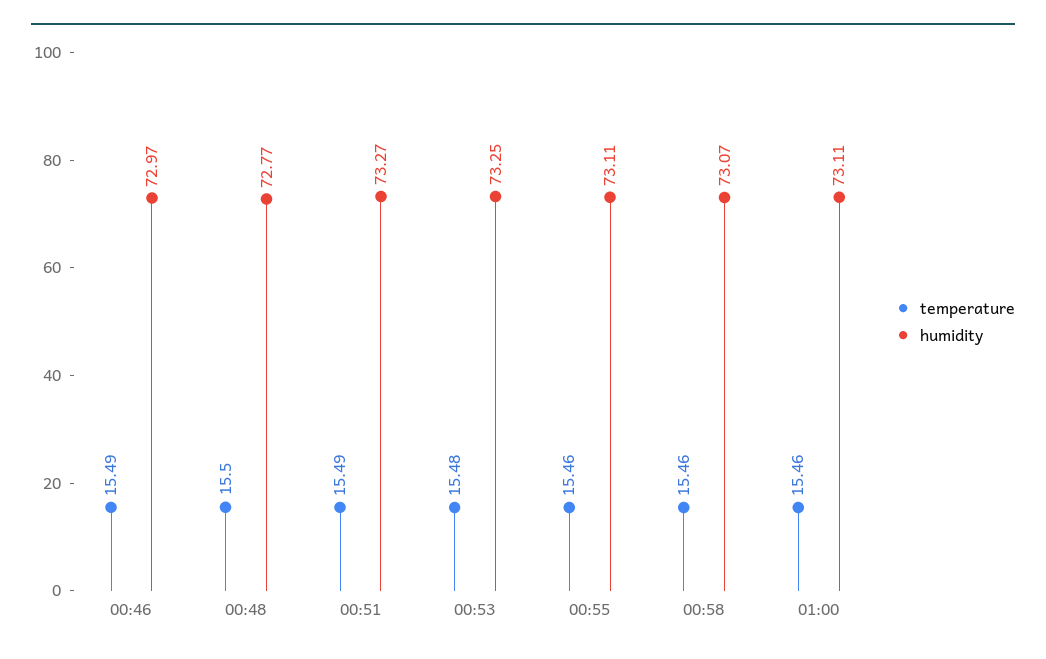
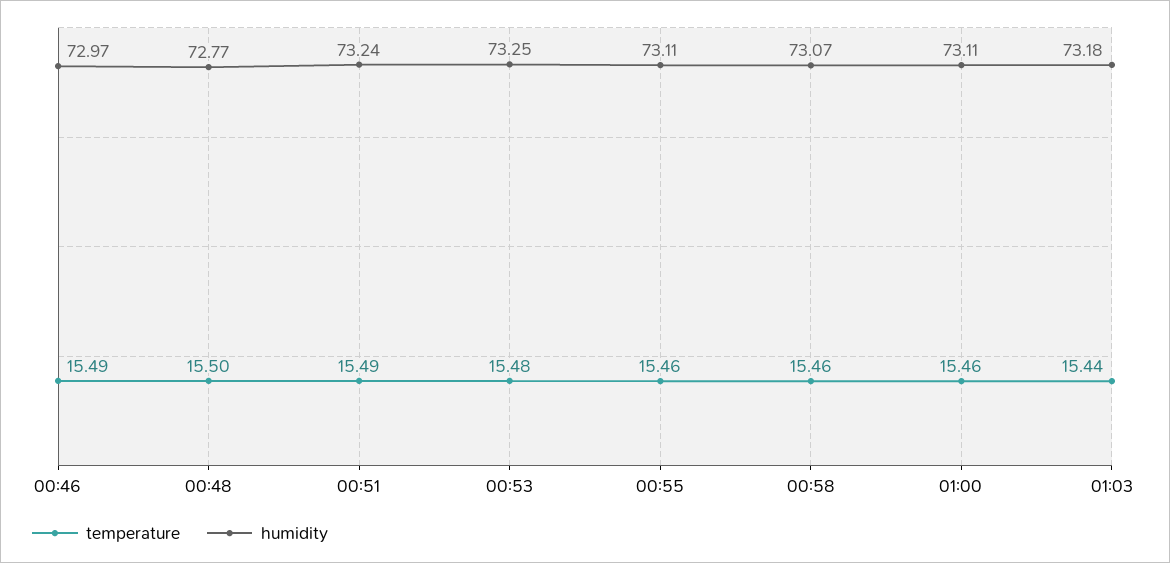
humidity, 00:51: 73.27 -> 73.24
temperature, 01:03: none -> 15.44
humidity, 01:03: none -> 73.18

